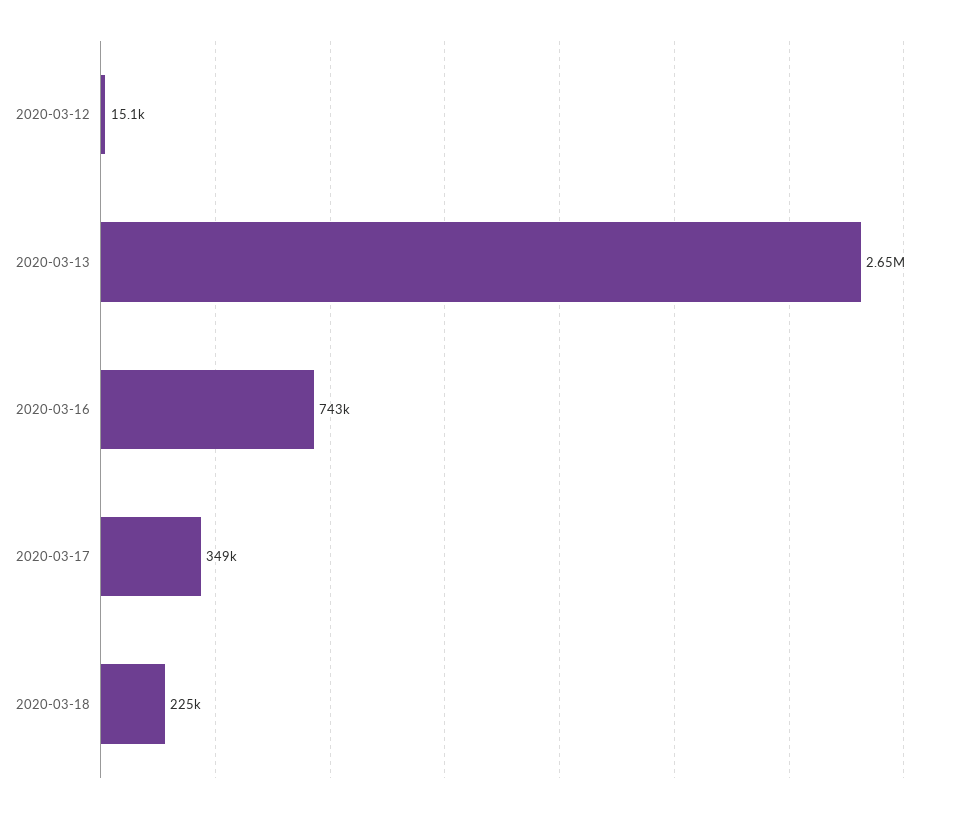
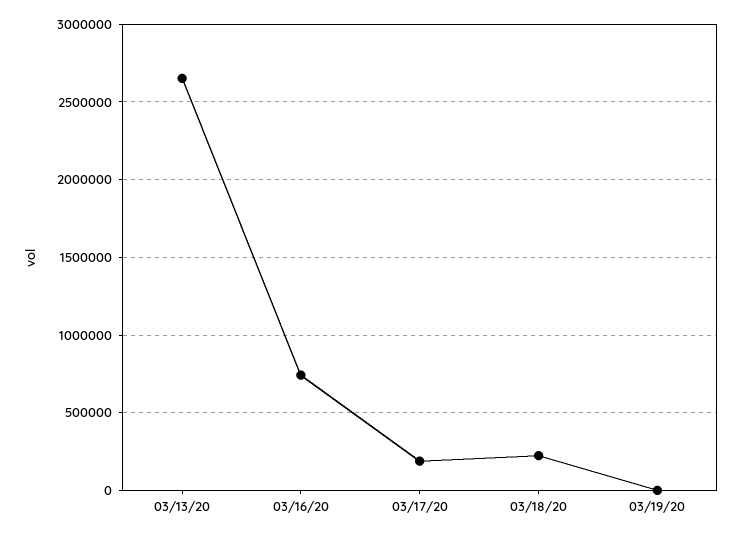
2020-03-12: 15100 -> none
2020-03-17: 349000 -> 200000
03/19/20: none -> 0

